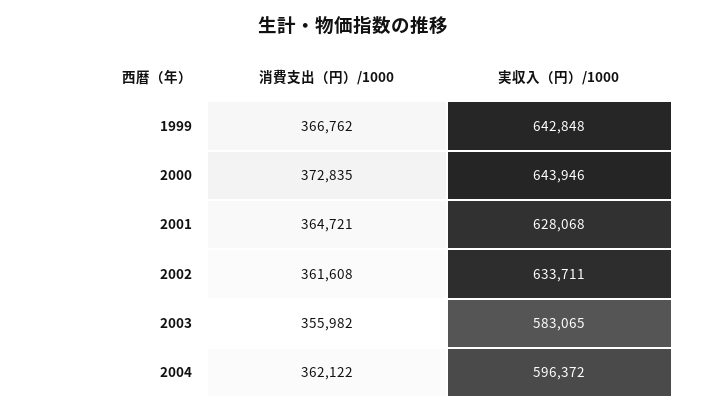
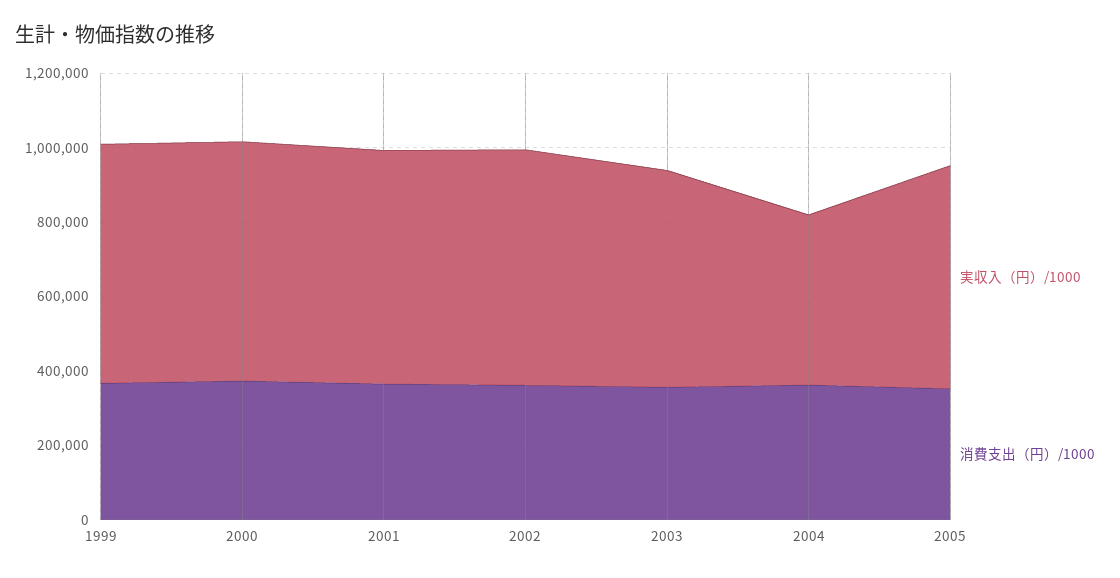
実収入（円）/1000, 2004: 596372 -> 450000
実収入（円）/1000, 2005: none -> 600000
消費支出（円）/1000, 2005: none -> 350000

